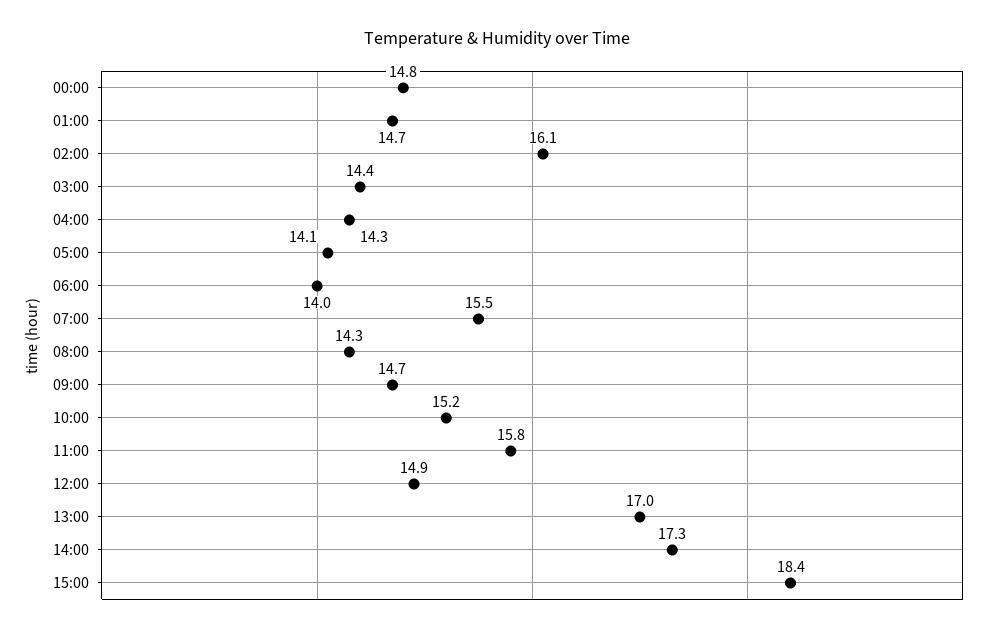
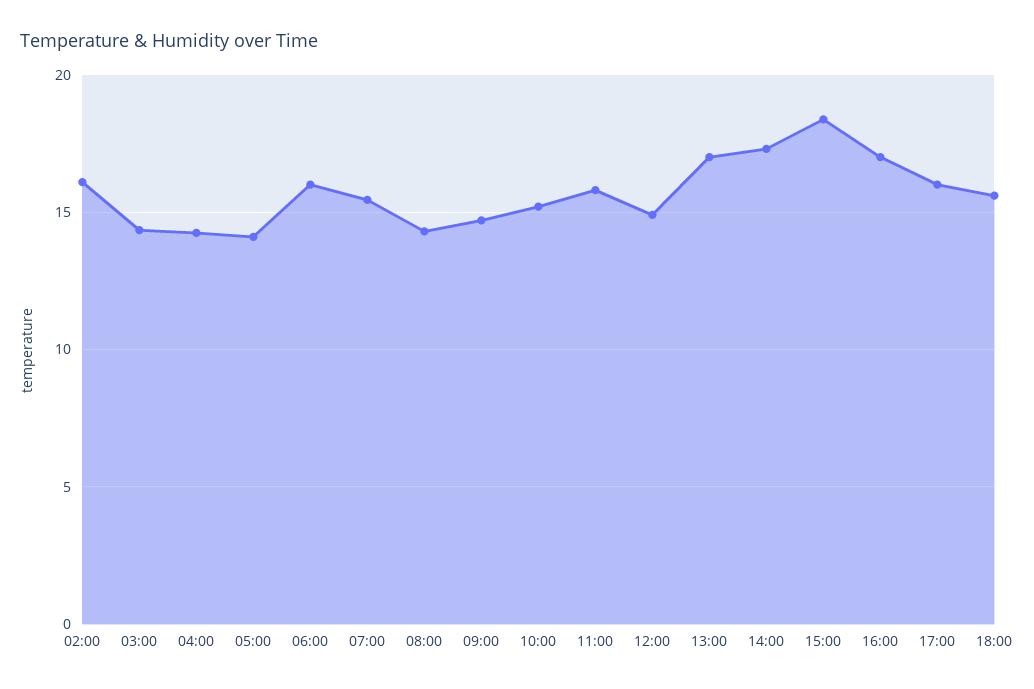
00:00: 14.8 -> none
01:00: 14.7 -> none
06:00: 14 -> 16
16:00: none -> 17
17:00: none -> 16
18:00: none -> 15.5

